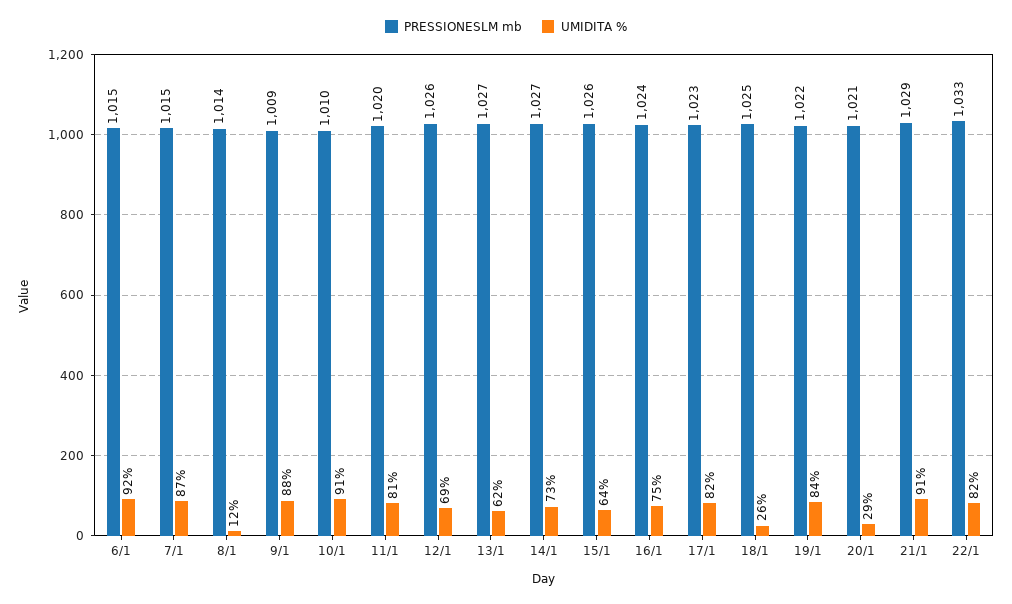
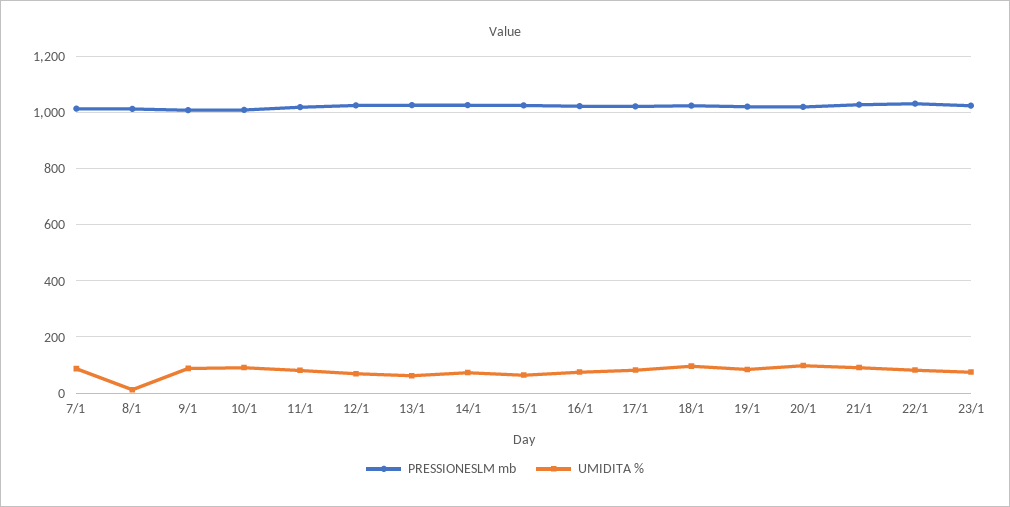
PRESSIONESLM mb, 6/1: 1015 -> none
UMIDITA %, 6/1: 92 -> none
UMIDITA %, 18/1: 26 -> 100
UMIDITA %, 20/1: 29 -> 100
PRESSIONESLM mb, 23/1: none -> 1025
UMIDITA %, 23/1: none -> 75

